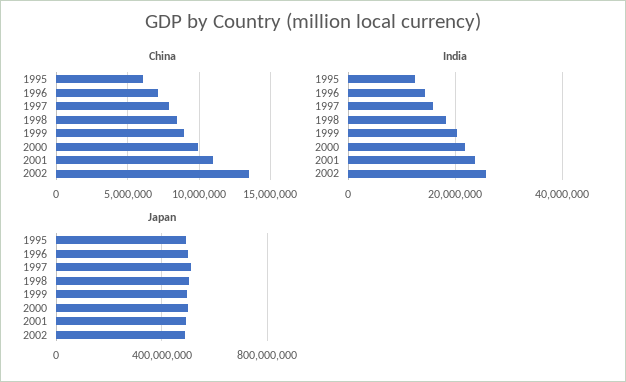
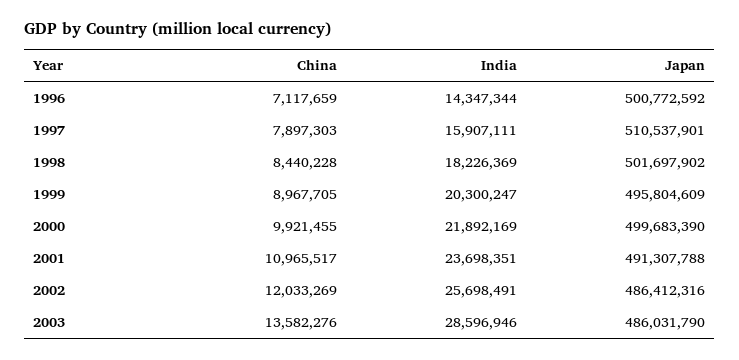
China, 1995: 6000000 -> none
China, 2002: 13500000 -> 12033269
India, 1995: 12000000 -> none
Japan, 1995: 500000000 -> none
China, 2003: none -> 13582276
India, 2003: none -> 28596946
Japan, 2003: none -> 486031790

